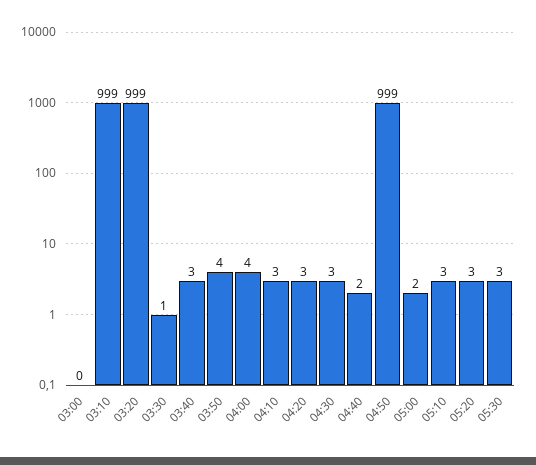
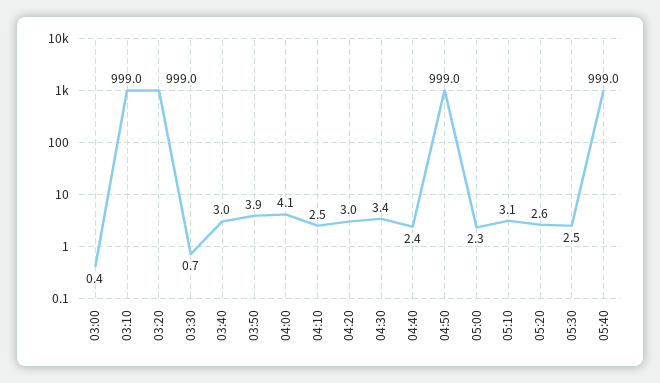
05:40: none -> 999

